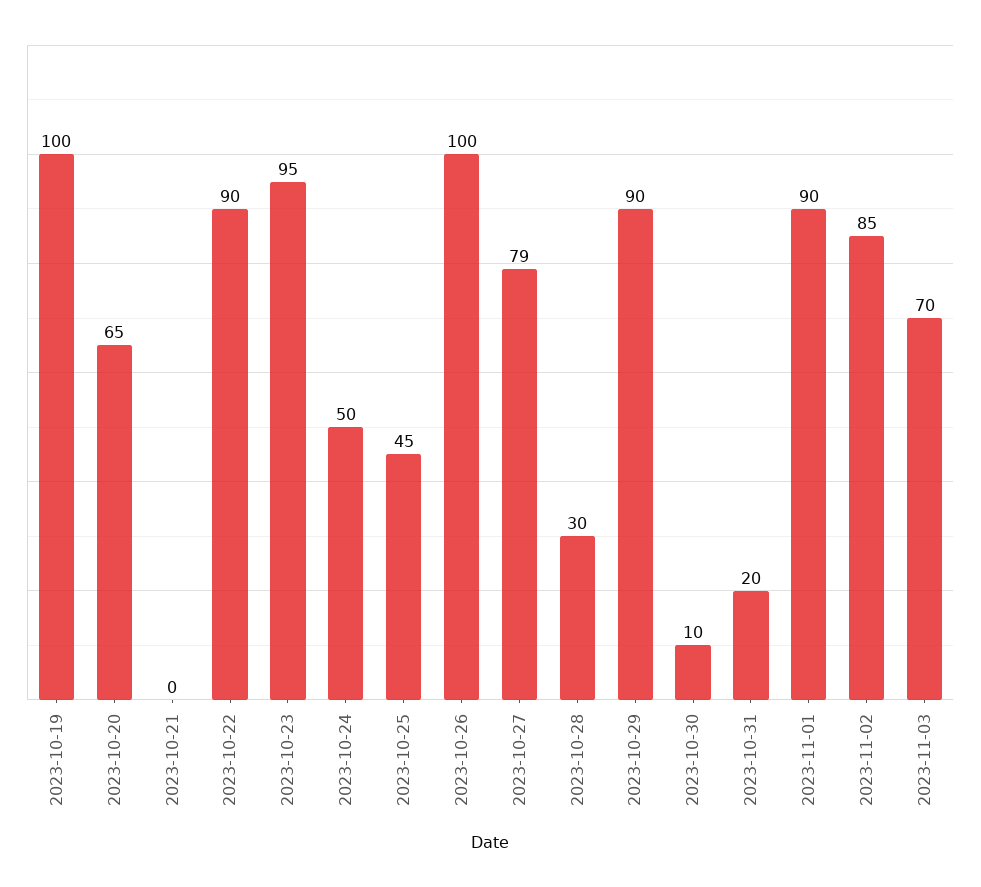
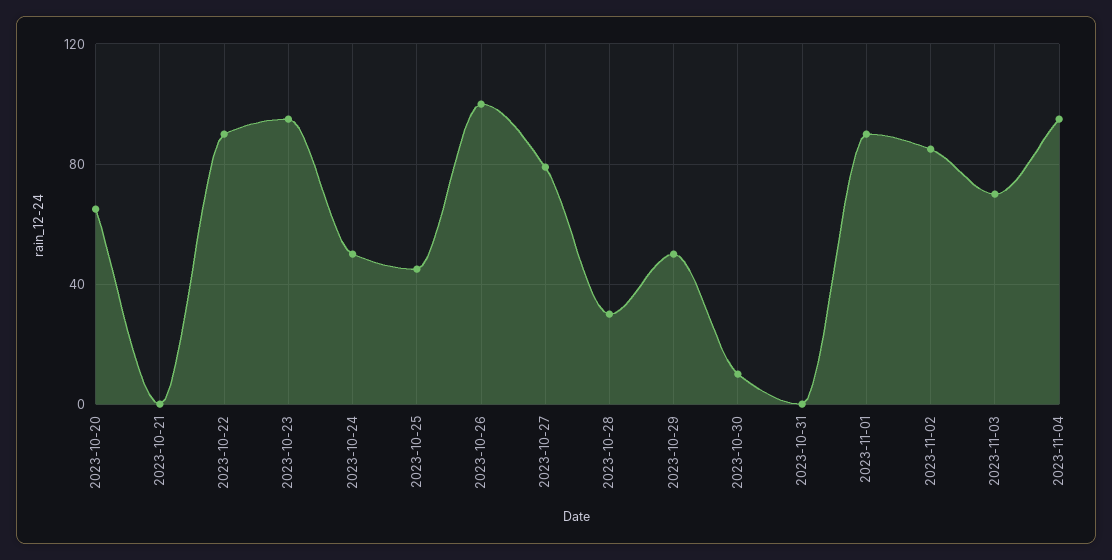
2023-10-19: 100 -> none
2023-10-29: 90 -> 50
2023-10-31: 20 -> 0
2023-11-04: none -> 95

